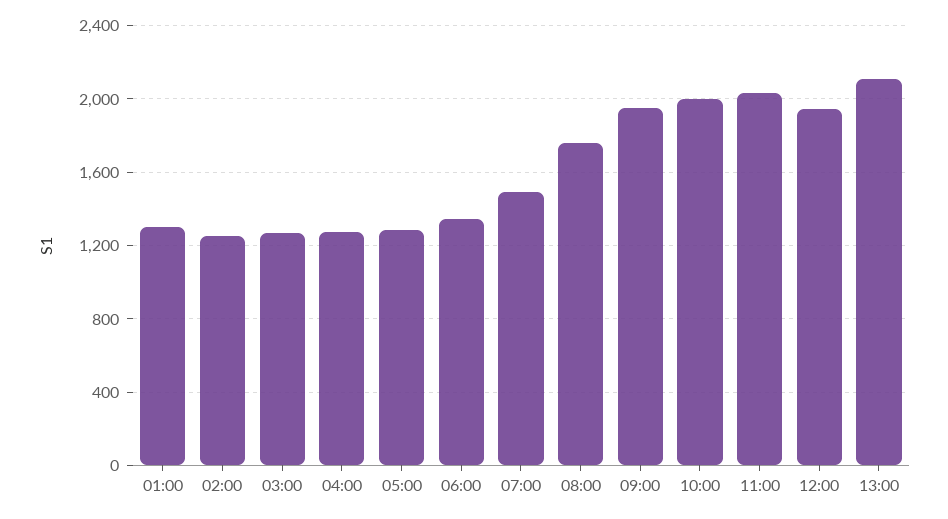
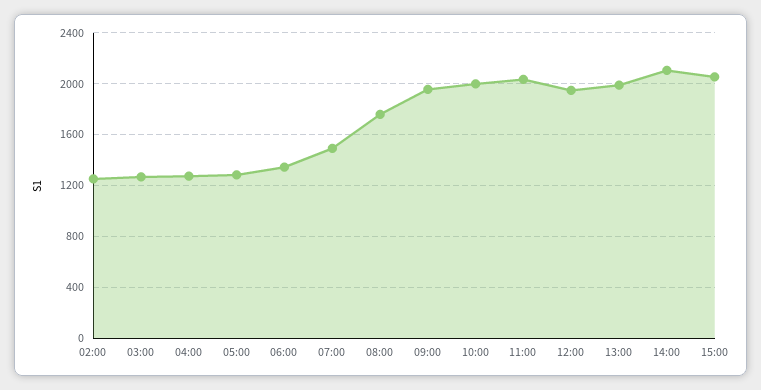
01:00: 1300 -> none
13:00: 2100 -> 2000
14:00: none -> 2100
15:00: none -> 2050

